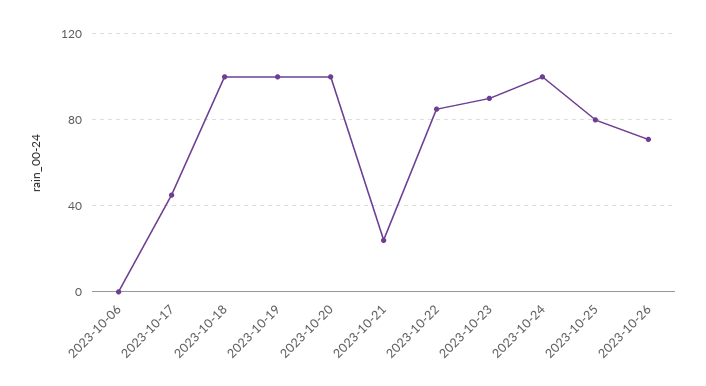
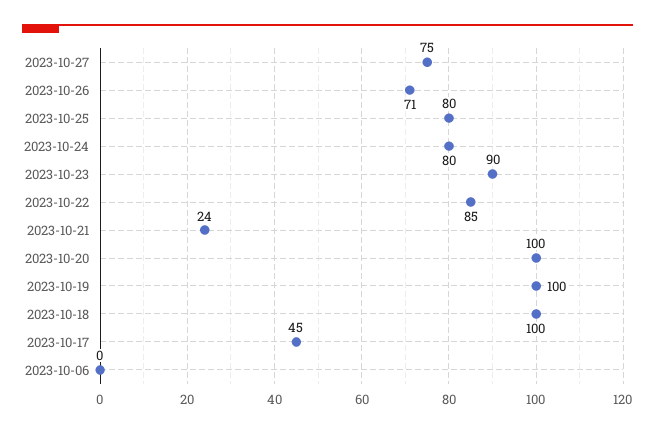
2023-10-24: 100 -> 80
2023-10-27: none -> 75

